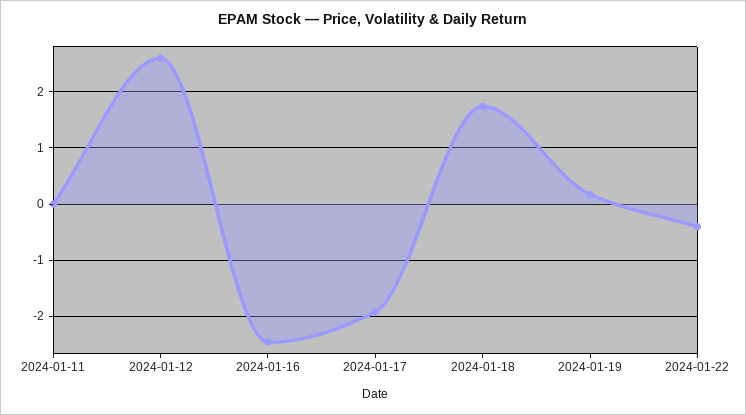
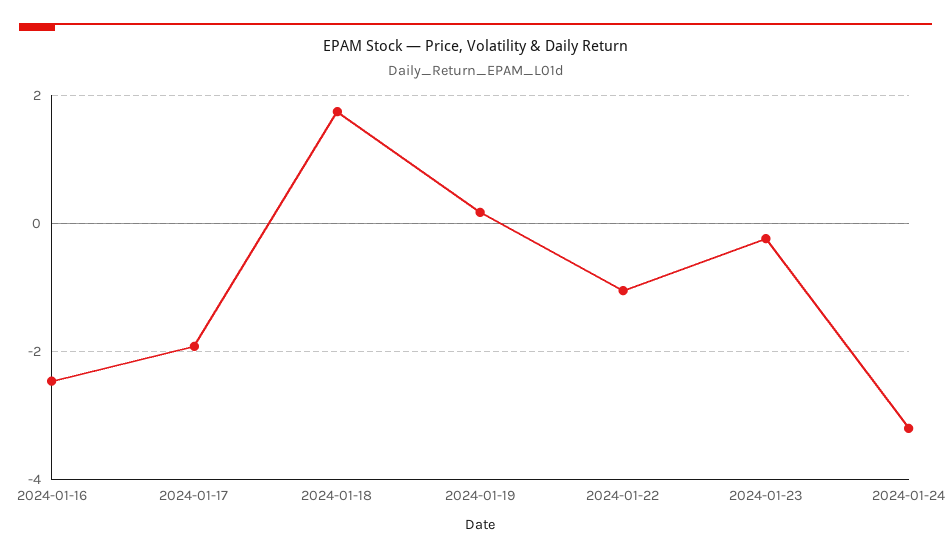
2024-01-11: 0 -> none
2024-01-12: 2.6 -> none
2024-01-22: -0.4 -> -1
2024-01-23: none -> -0.2
2024-01-24: none -> -3.2

